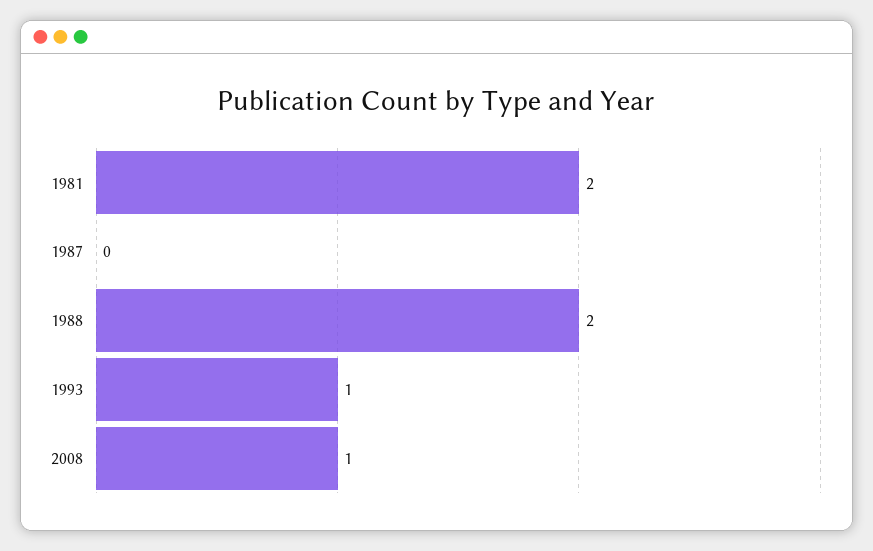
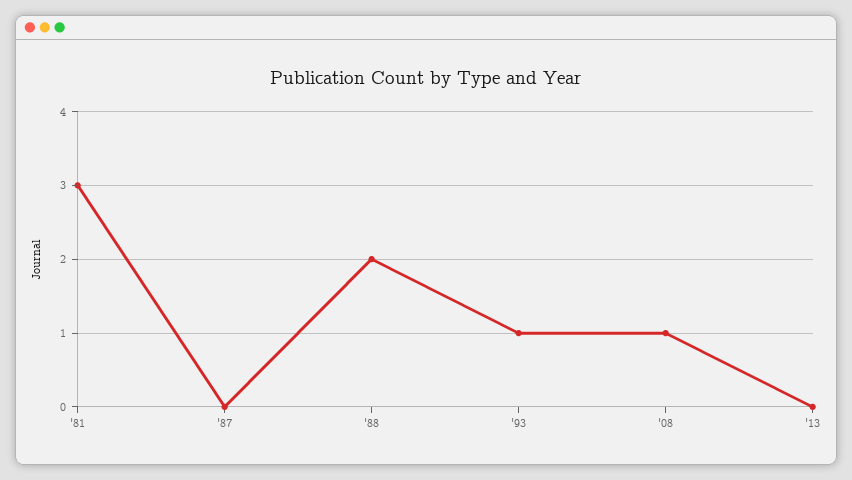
1981: 2 -> 3
'13: none -> 0

